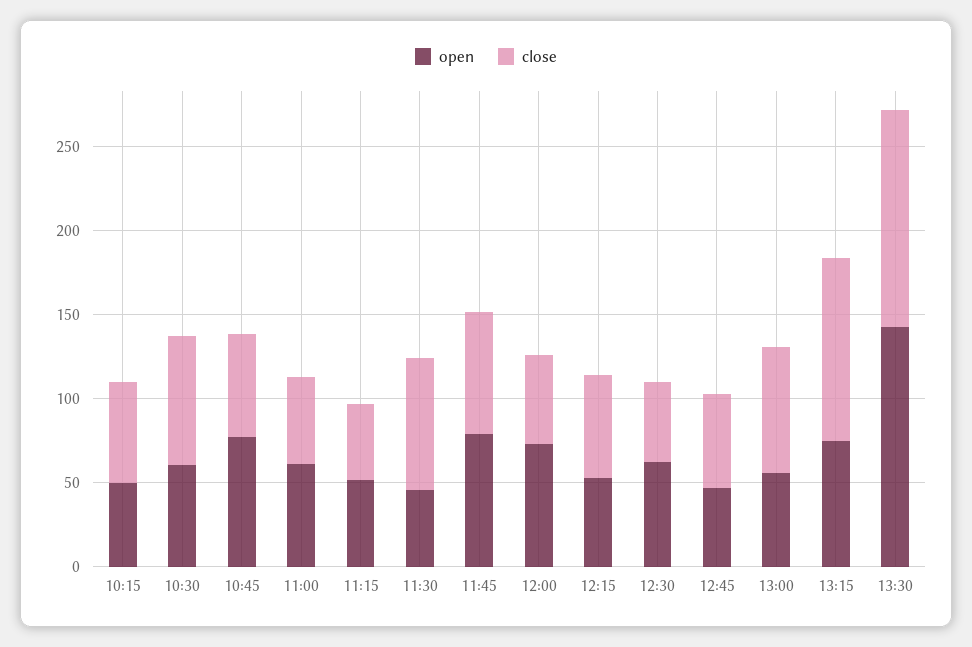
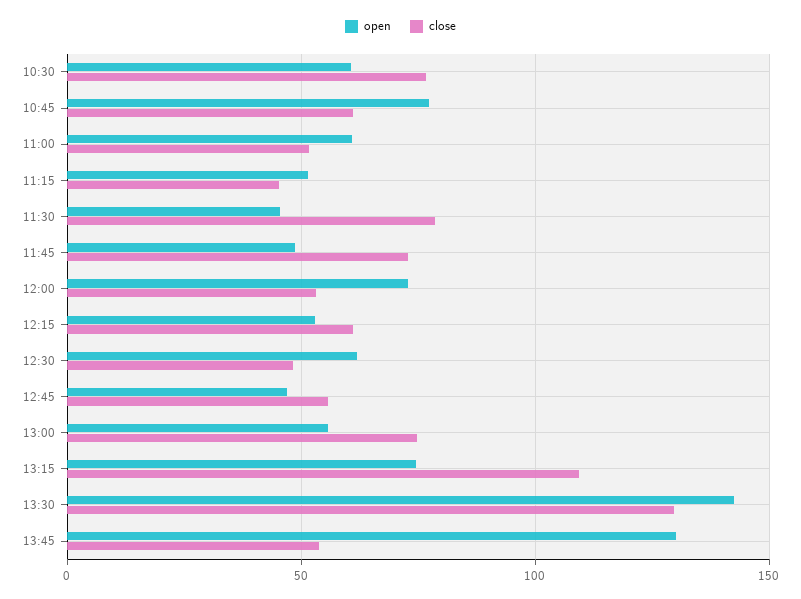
open, 10:15: 50 -> none
close, 10:15: 60 -> none
open, 11:45: 80 -> 50
open, 13:45: none -> 130
close, 13:45: none -> 55

